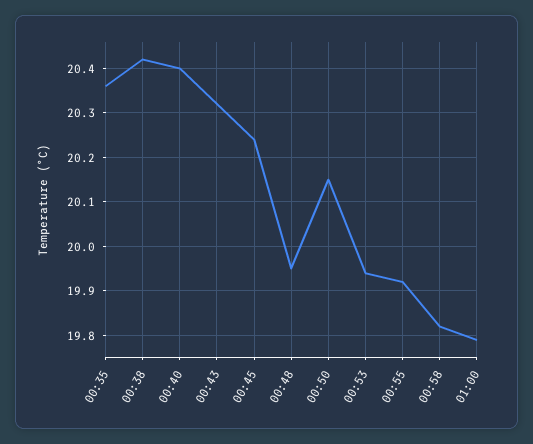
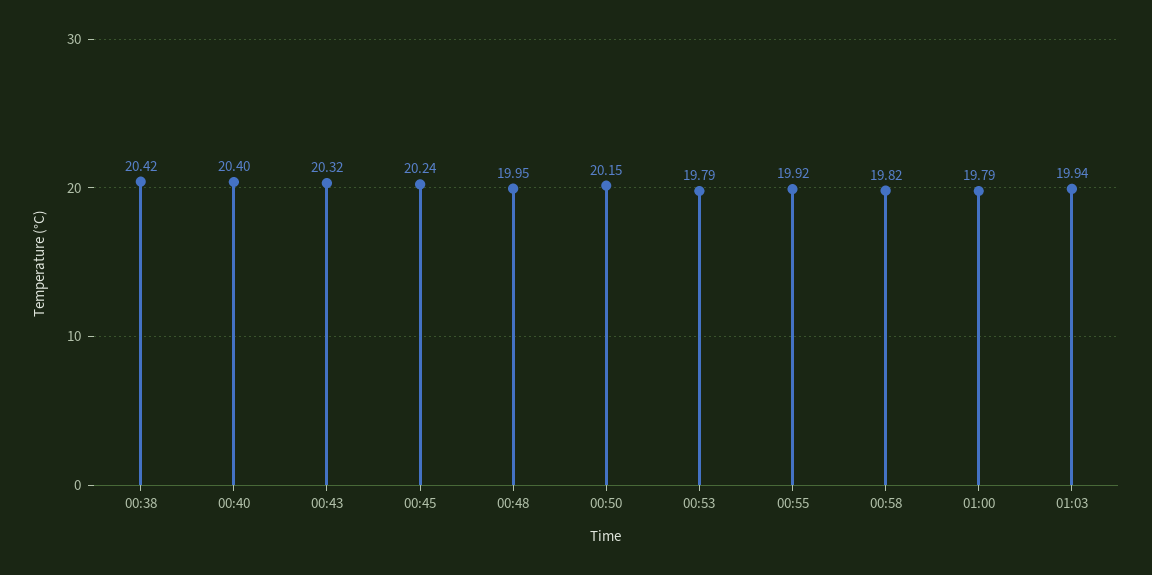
00:35: 20.35 -> none
00:53: 19.95 -> 19.79
01:03: none -> 19.94

